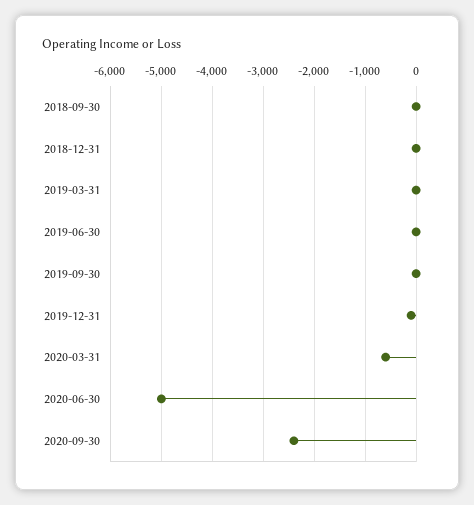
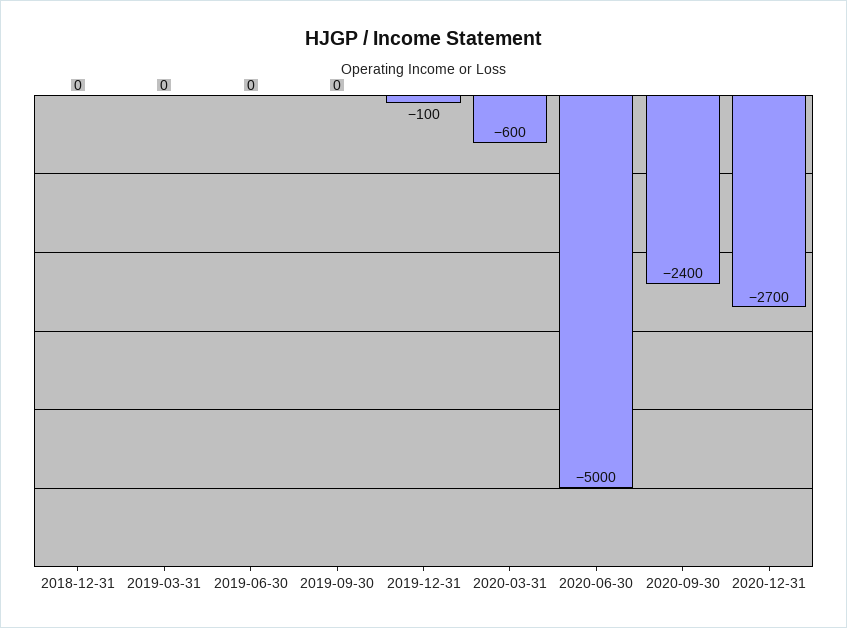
2018-09-30: 0 -> none
2020-12-31: none -> -2700

